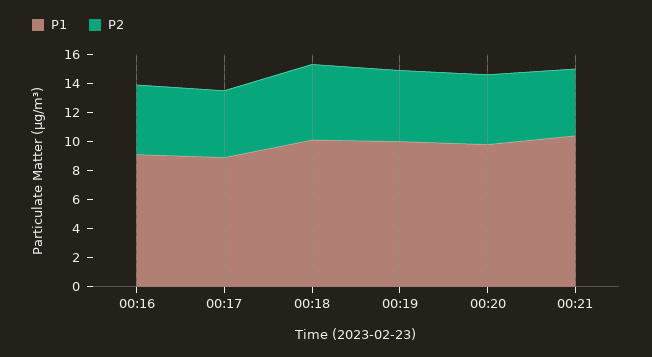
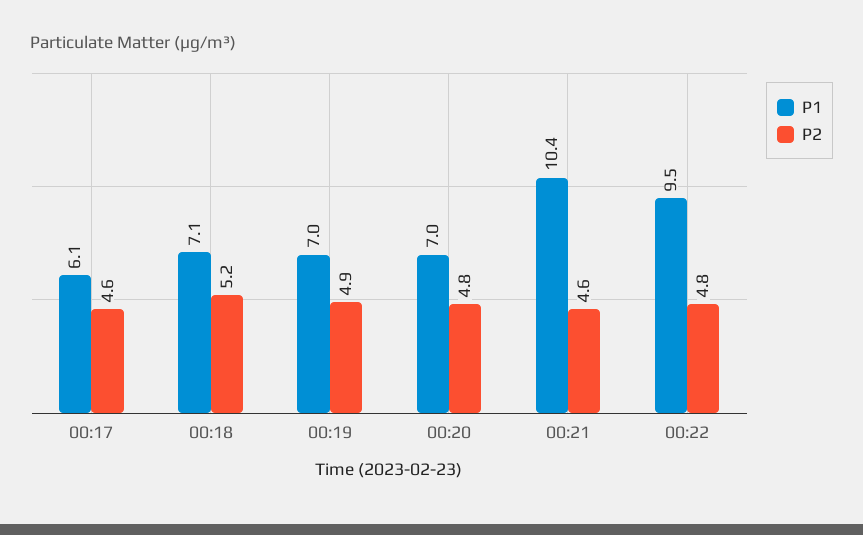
P1, 00:16: 9 -> none
P2, 00:16: 5 -> none
P1, 00:17: 9 -> 6.1
P1, 00:18: 10 -> 7.1
P1, 00:19: 10 -> 7
P1, 00:20: 10 -> 7
P1, 00:22: none -> 9.5
P2, 00:22: none -> 4.8

